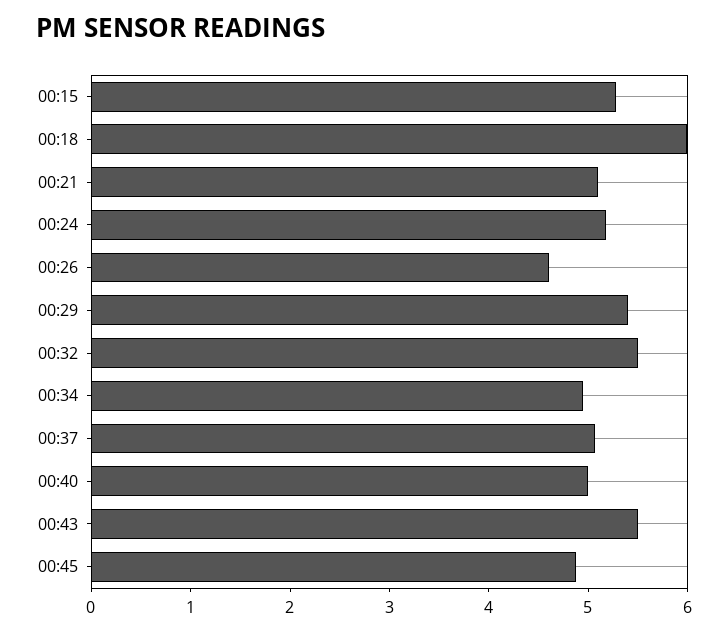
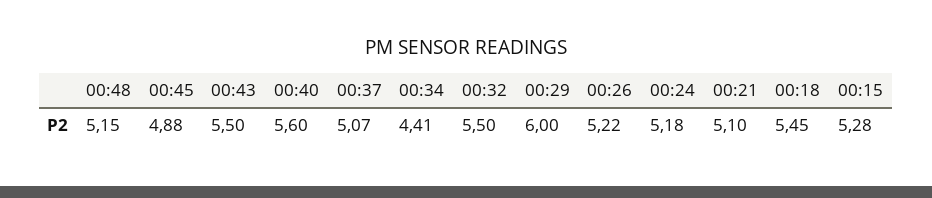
00:18: 6 -> 5.45
00:26: 4.6 -> 5.22
00:29: 5.4 -> 6
00:34: 5 -> 4.41
00:40: 5 -> 5.6
00:48: none -> 5.15

